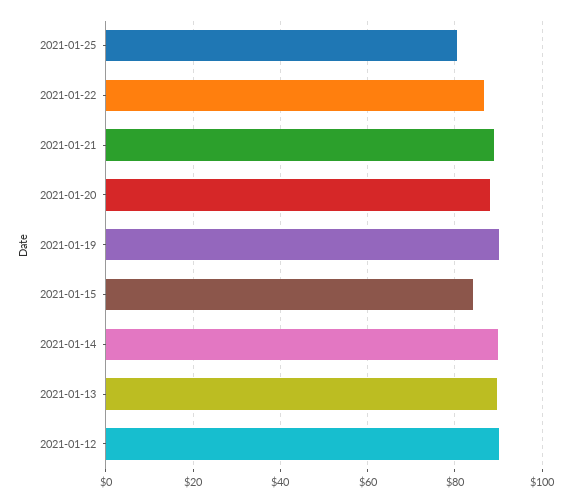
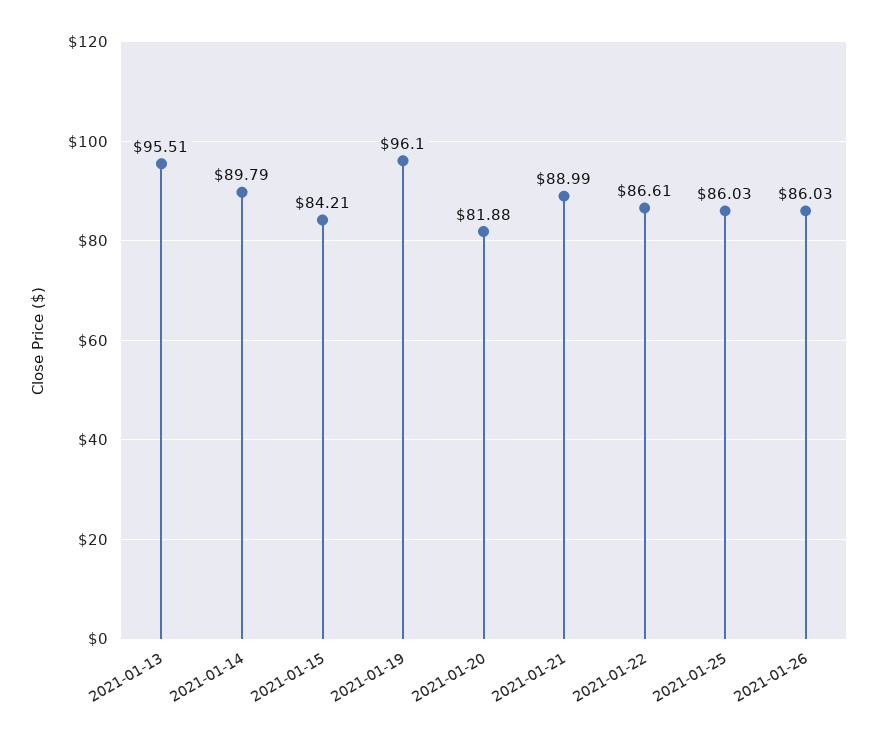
2021-01-25: 80 -> 86.03
2021-01-20: 88 -> 81.88
2021-01-19: 90 -> 96.1
2021-01-13: 90 -> 95.51
2021-01-12: 90 -> none
2021-01-26: none -> 86.03

